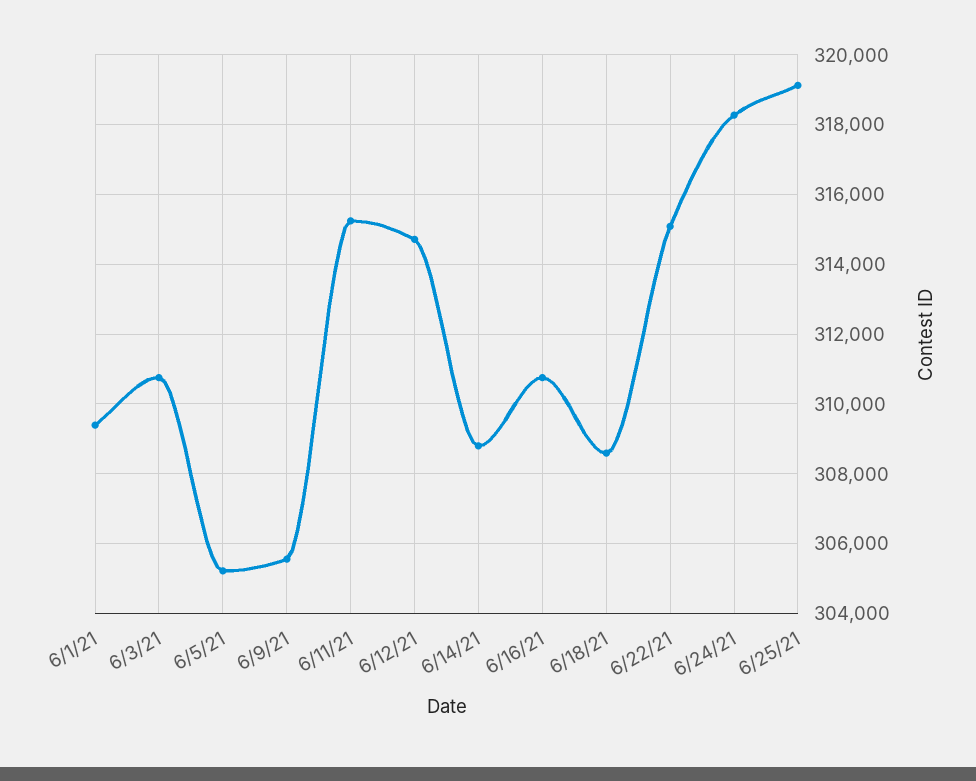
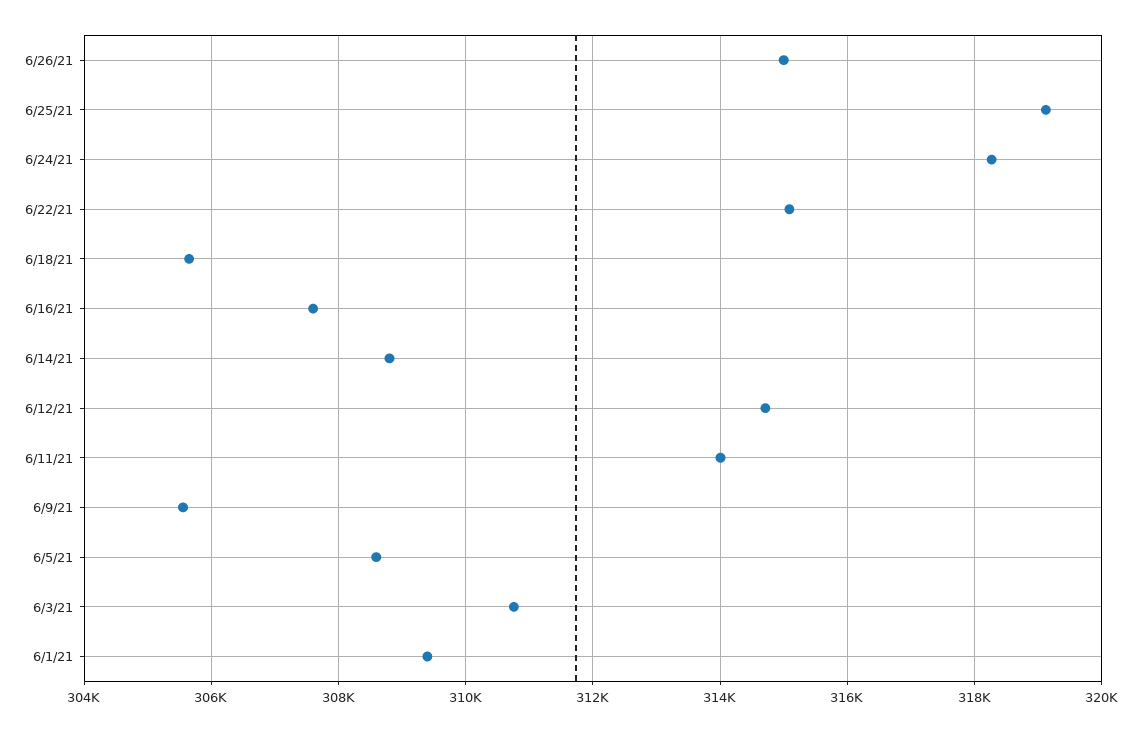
6/5/21: 305200 -> 308600
6/11/21: 315200 -> 314000
6/16/21: 310800 -> 307600
6/18/21: 308600 -> 305600
6/26/21: none -> 315000

